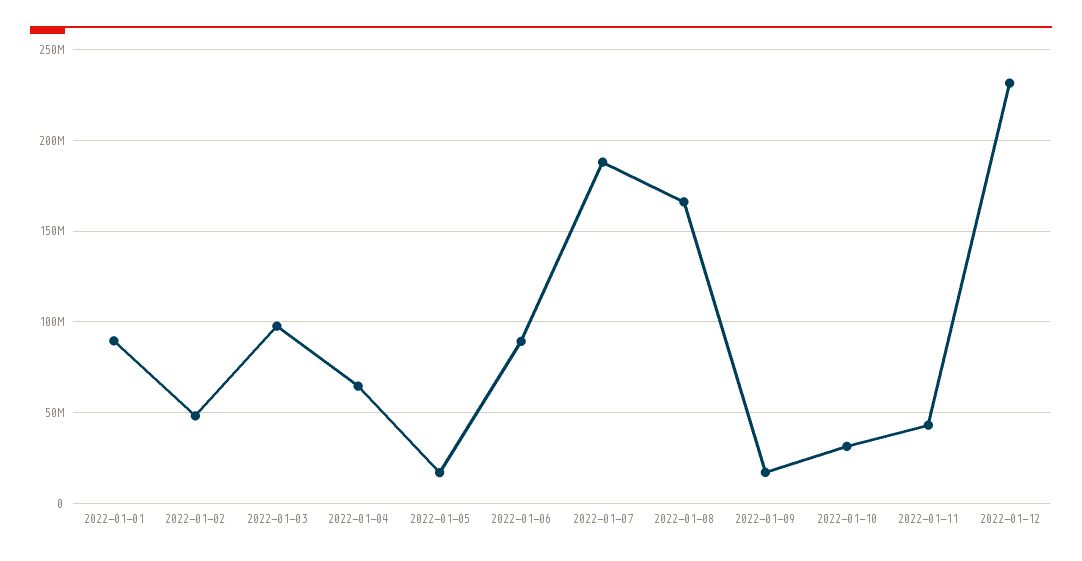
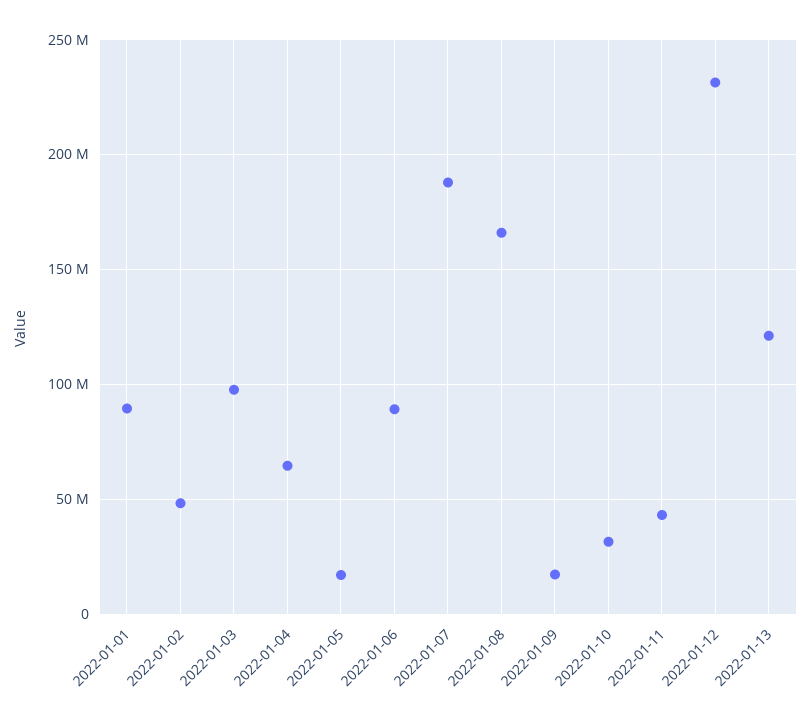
2022-01-13: none -> 120000000

